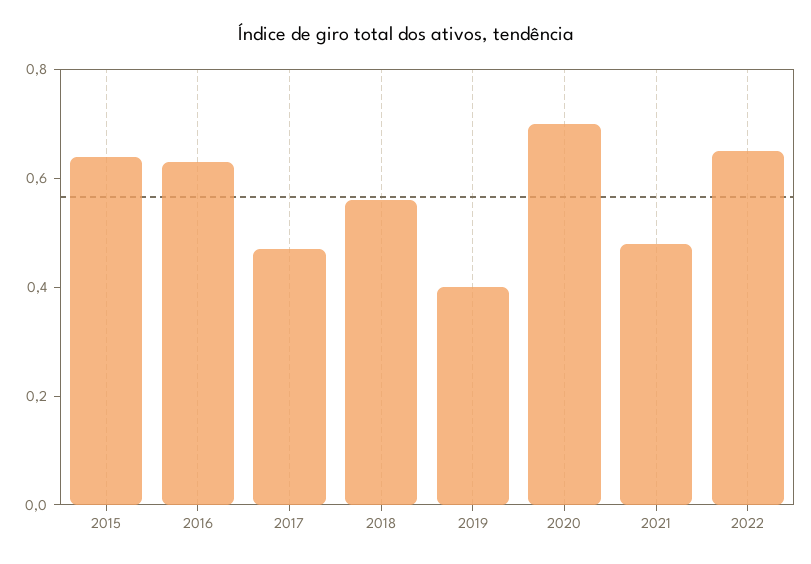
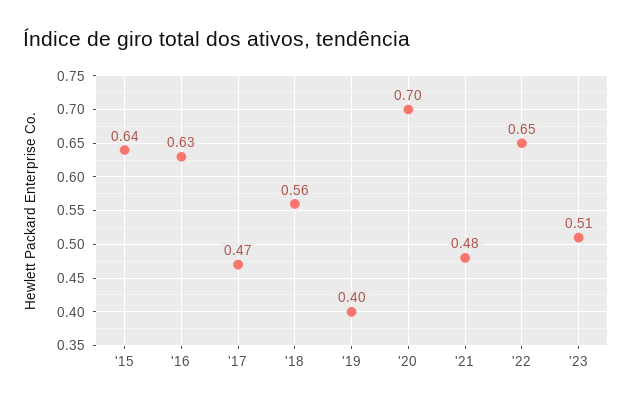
'23: none -> 0.51

